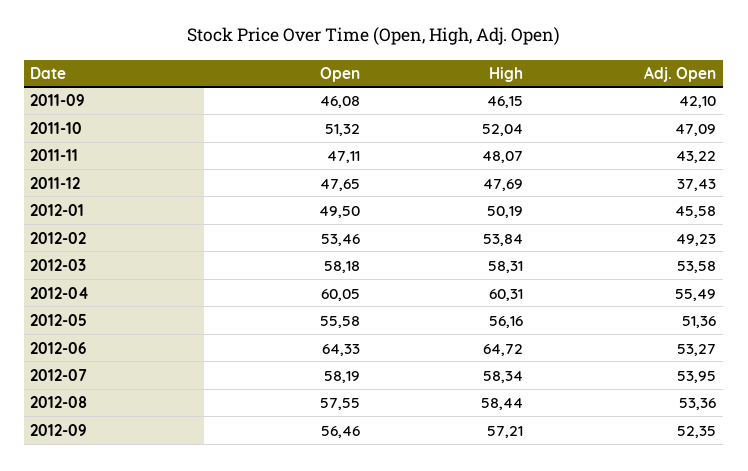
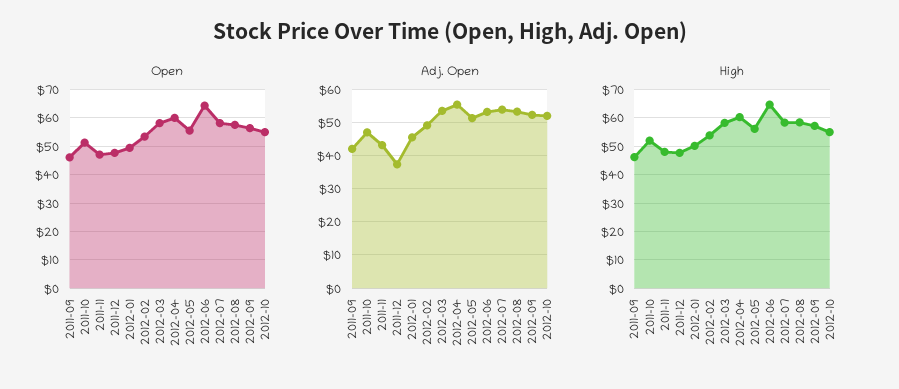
Open, 2012-10: none -> 55
Adj. Open, 2012-10: none -> 52
High, 2012-10: none -> 55

